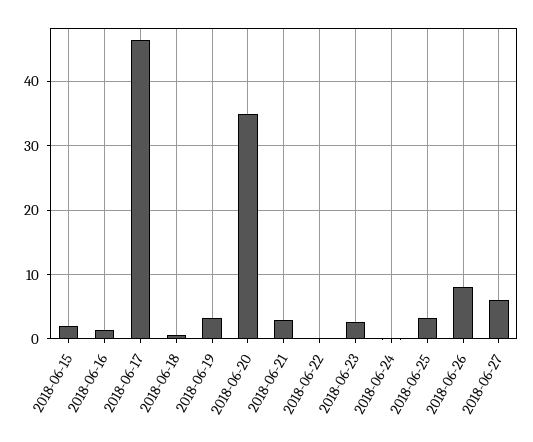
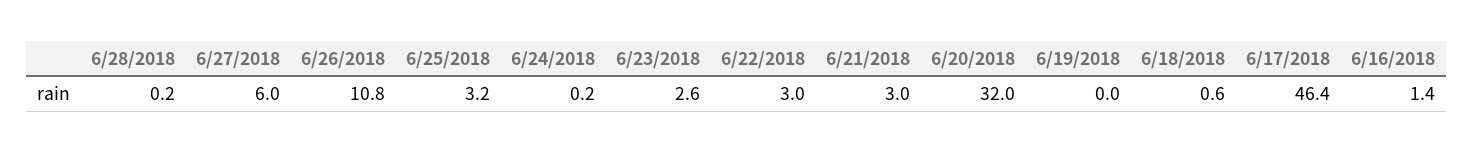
2018-06-15: 2 -> none
2018-06-19: 3 -> 0
2018-06-20: 35 -> 32
2018-06-22: 0 -> 3
2018-06-26: 8 -> 10.8
6/28/2018: none -> 0.2

